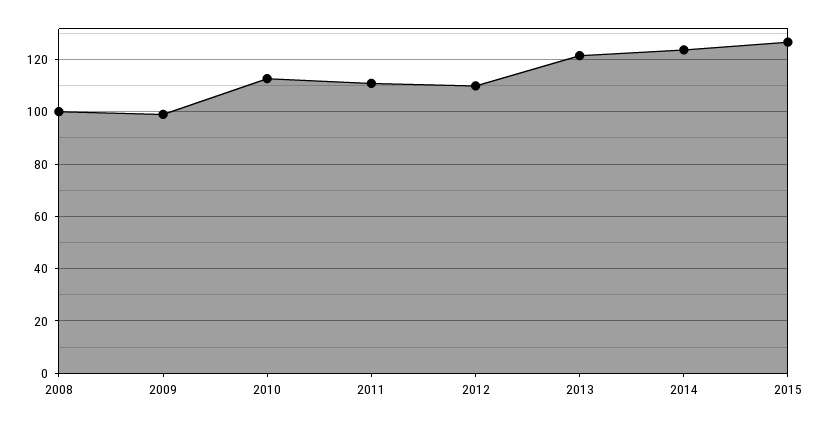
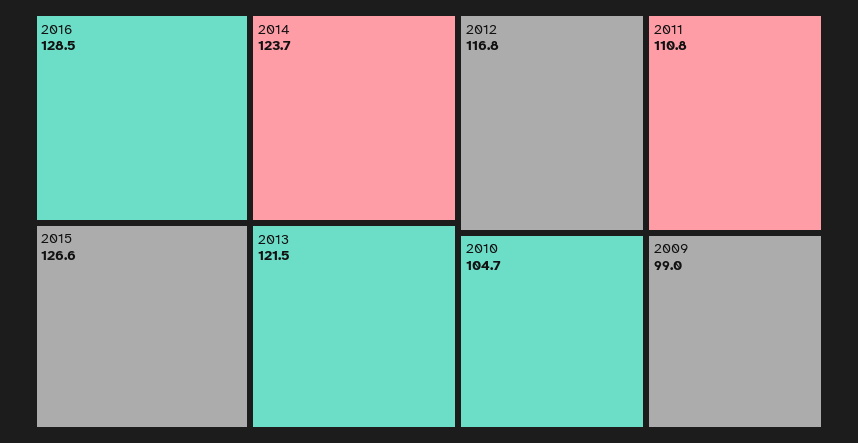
2008: 100 -> none
2010: 112.5 -> 104.7
2012: 110 -> 116.8
2016: none -> 128.5

